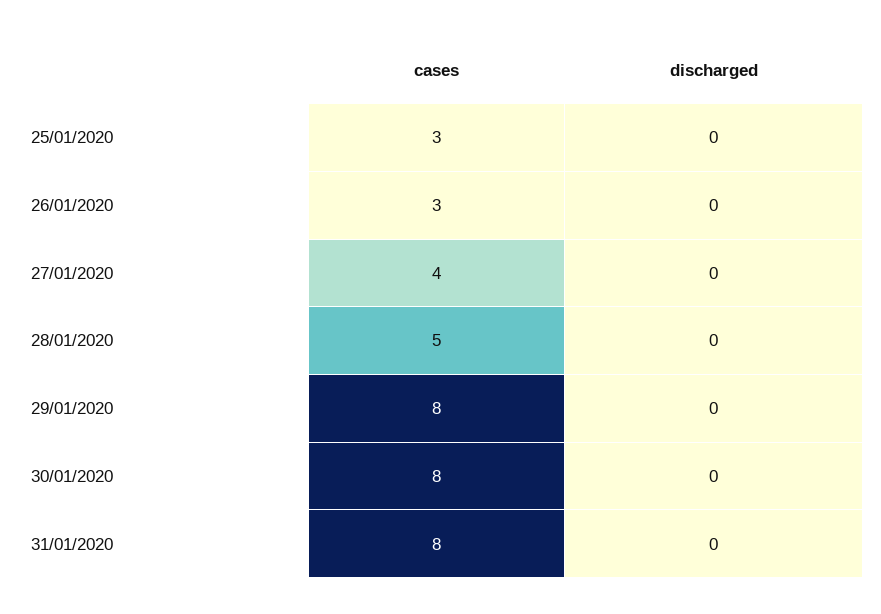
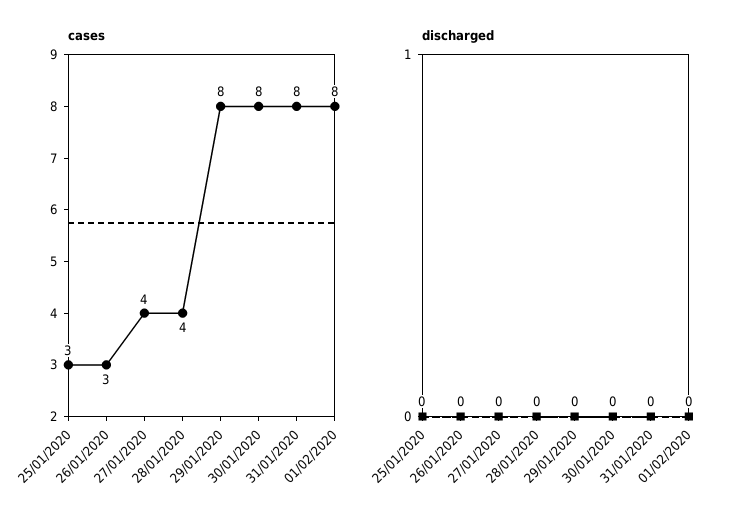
cases, 28/01/2020: 5 -> 4
cases, 01/02/2020: none -> 8
discharged, 01/02/2020: none -> 0

